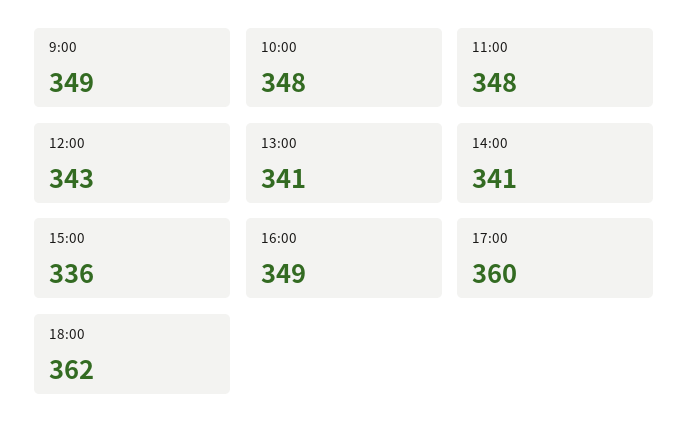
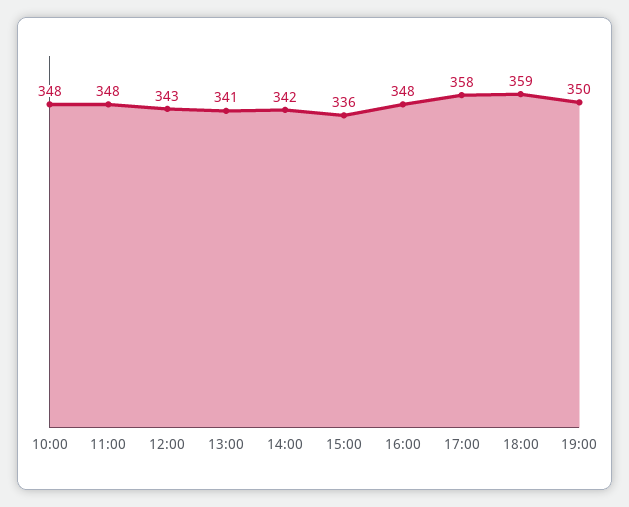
9:00: 349 -> none
14:00: 341 -> 342
16:00: 349 -> 348
17:00: 360 -> 358
18:00: 362 -> 359
19:00: none -> 350

